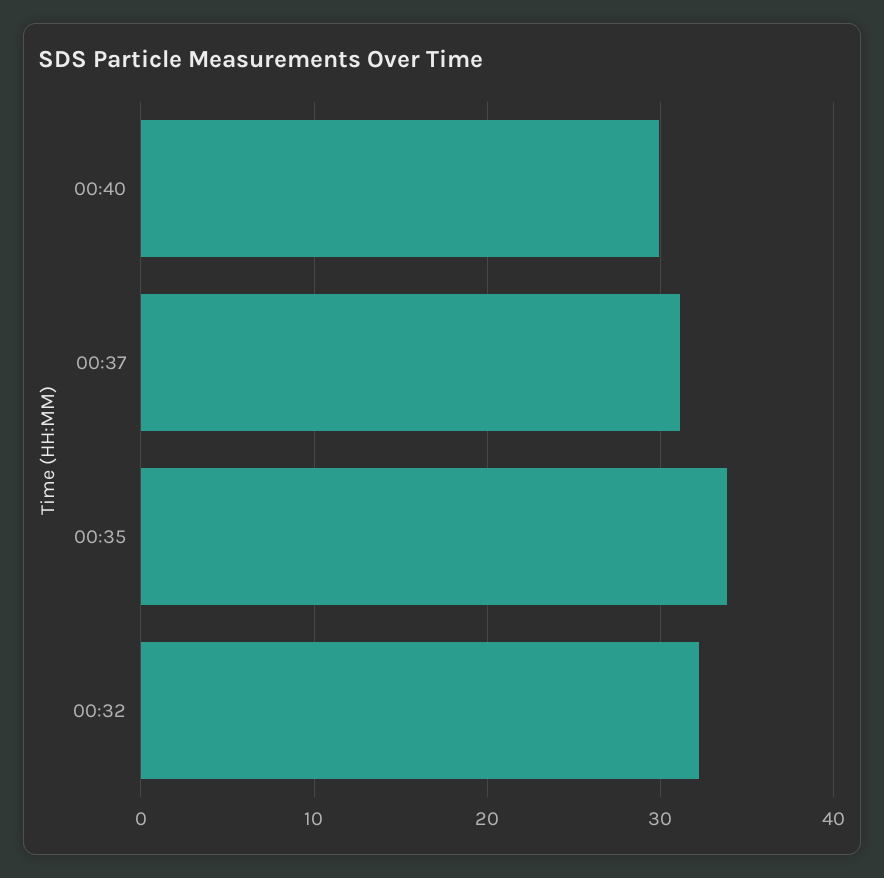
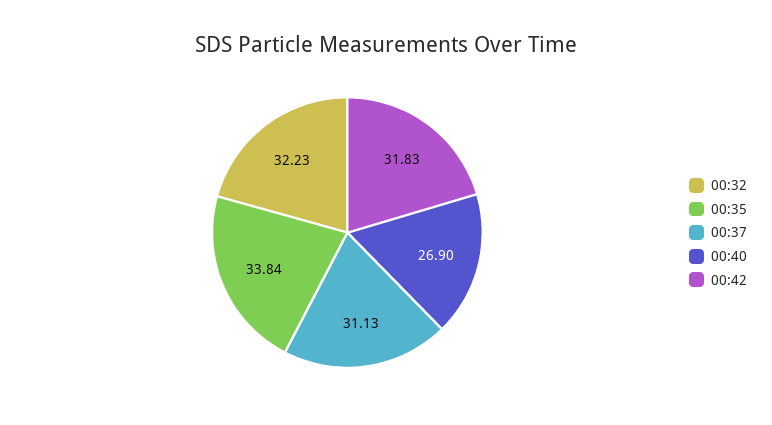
00:40: 30 -> 26.9
00:42: none -> 31.83

